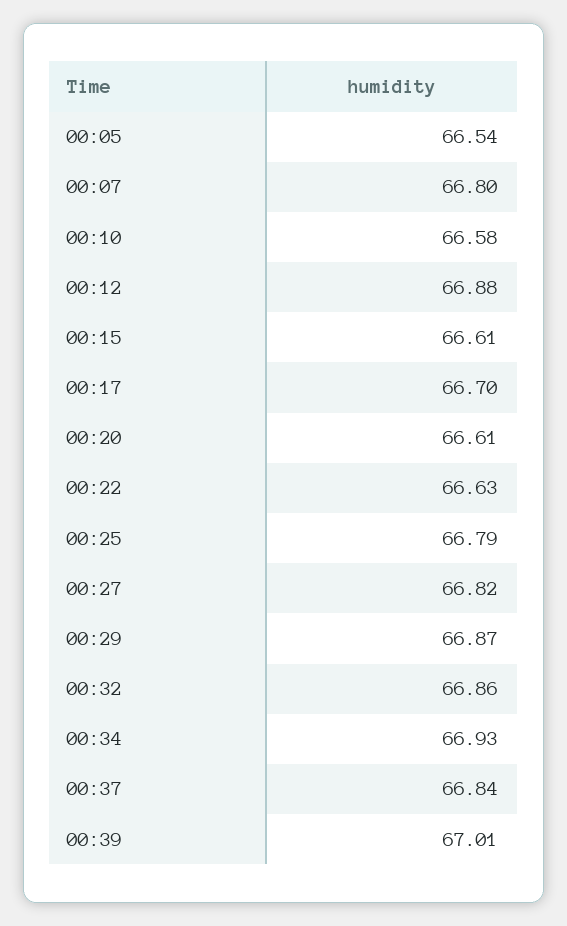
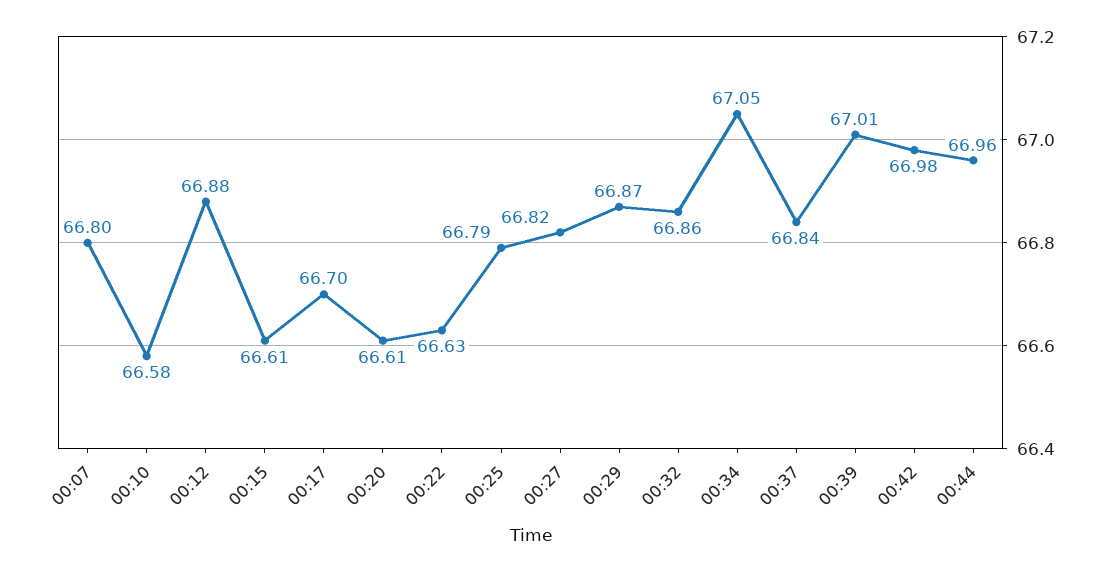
00:05: 66.54 -> none
00:34: 66.93 -> 67.05
00:42: none -> 66.98
00:44: none -> 66.96

